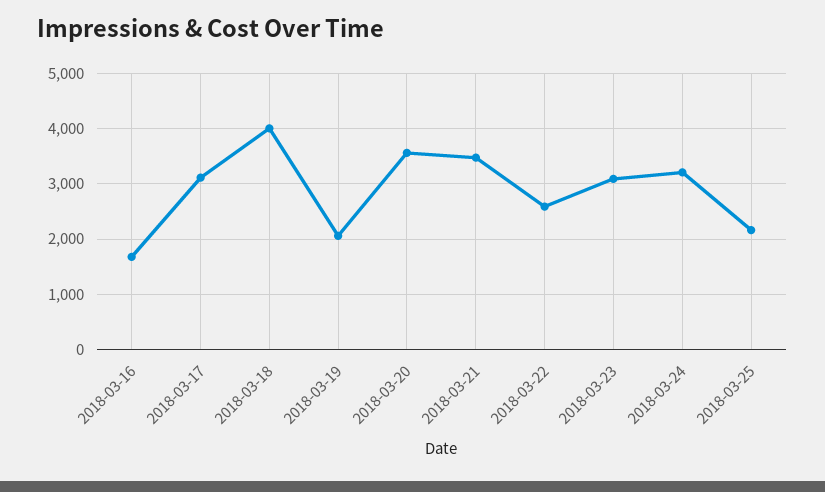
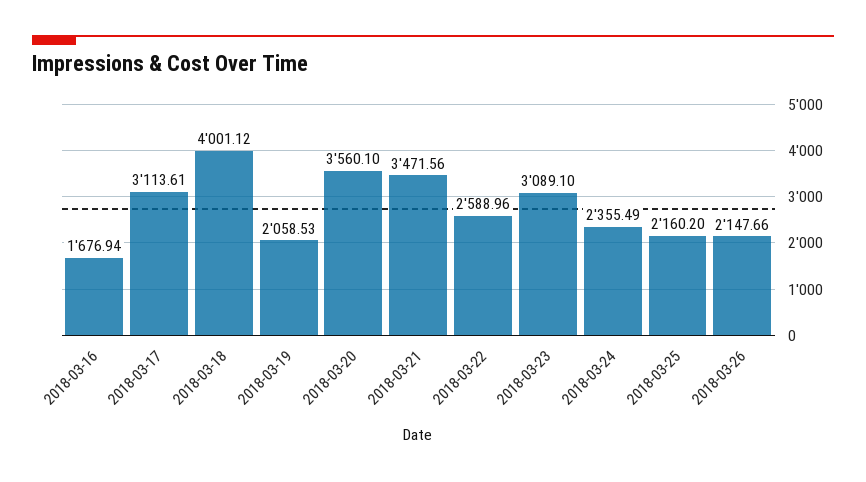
2018-03-24: 3200 -> 2355.49
2018-03-26: none -> 2147.66

